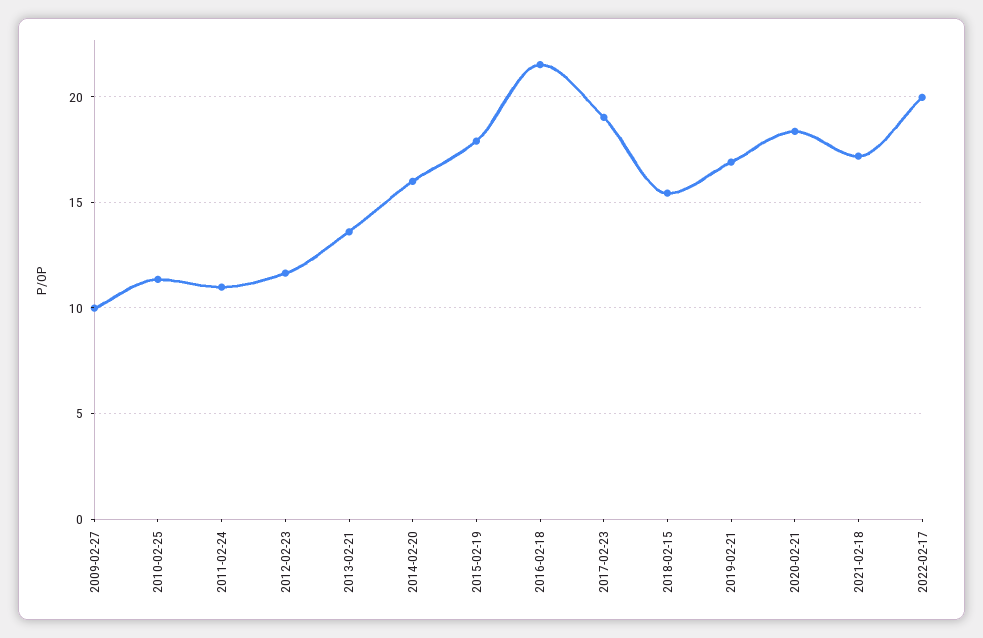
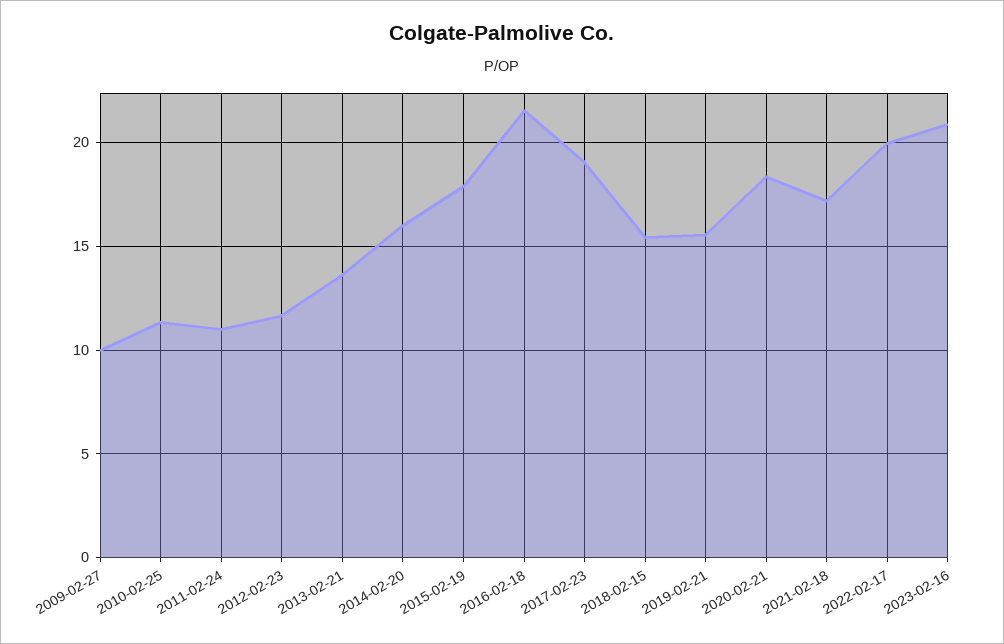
2019-02-21: 17 -> 15.5
2023-02-16: none -> 21

